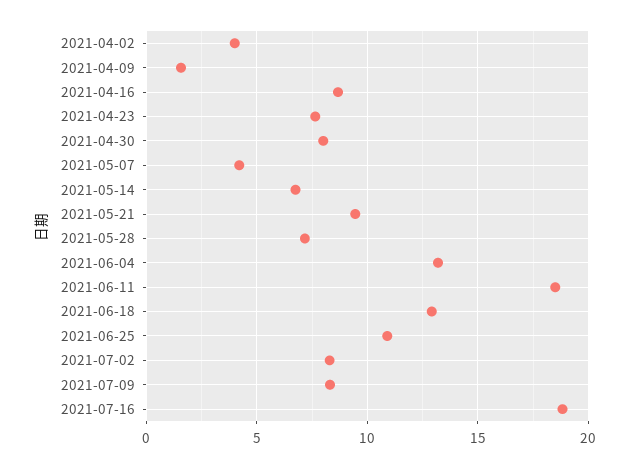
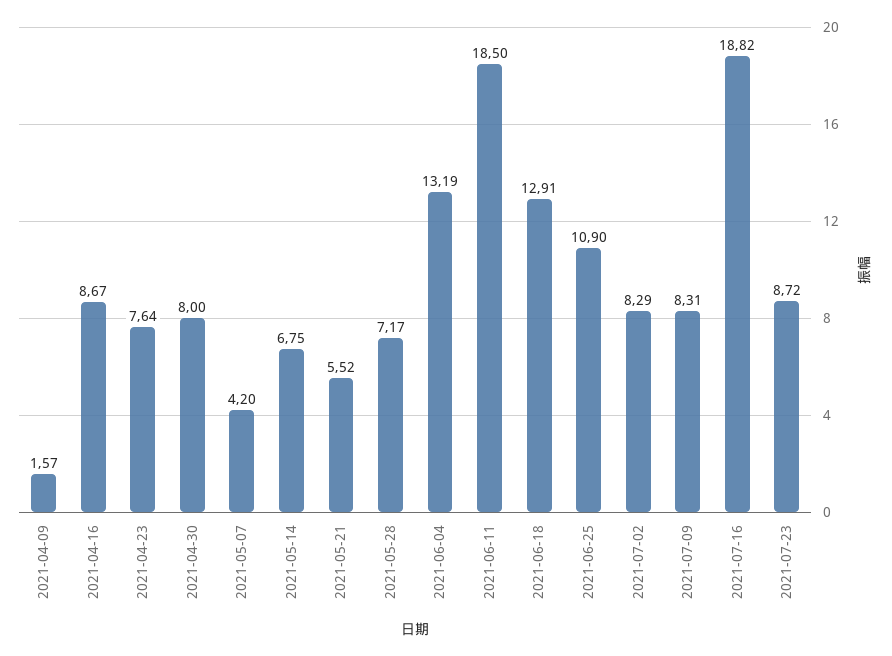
2021-04-02: 4 -> none
2021-05-21: 9.5 -> 5.52
2021-07-23: none -> 8.72

